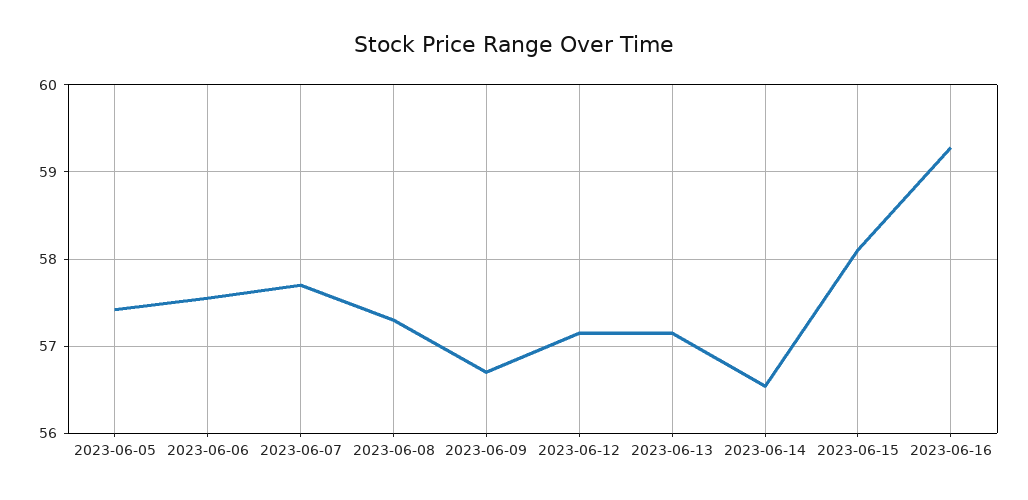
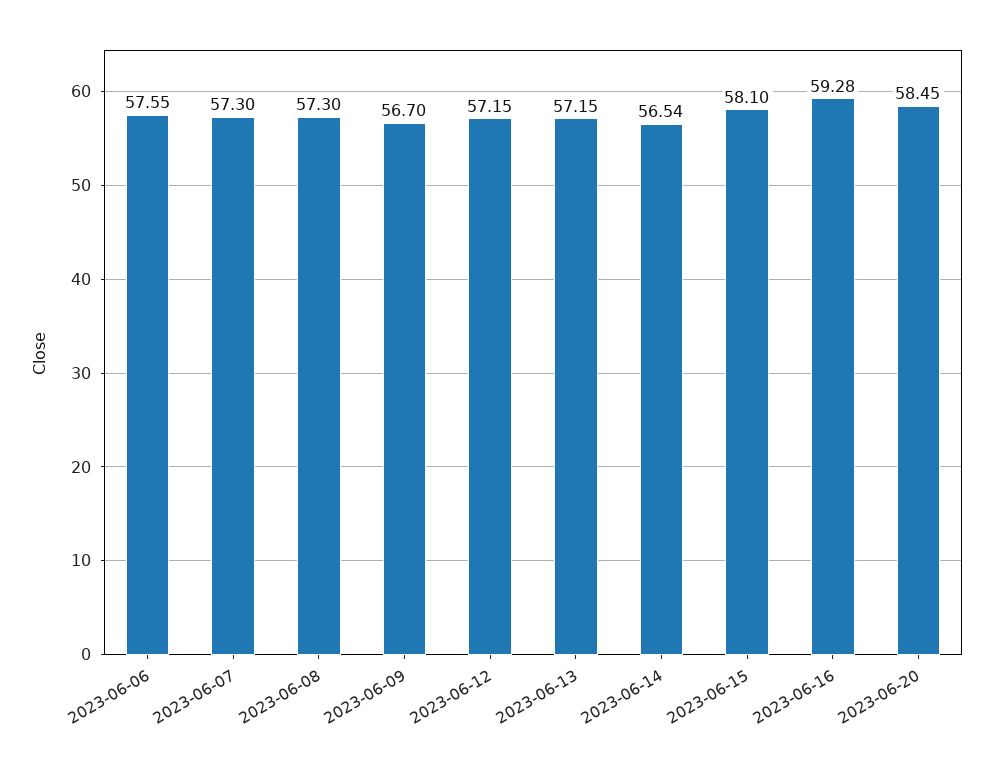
2023-06-05: 57.4 -> none
2023-06-07: 57.7 -> 57.3
2023-06-20: none -> 58.45

